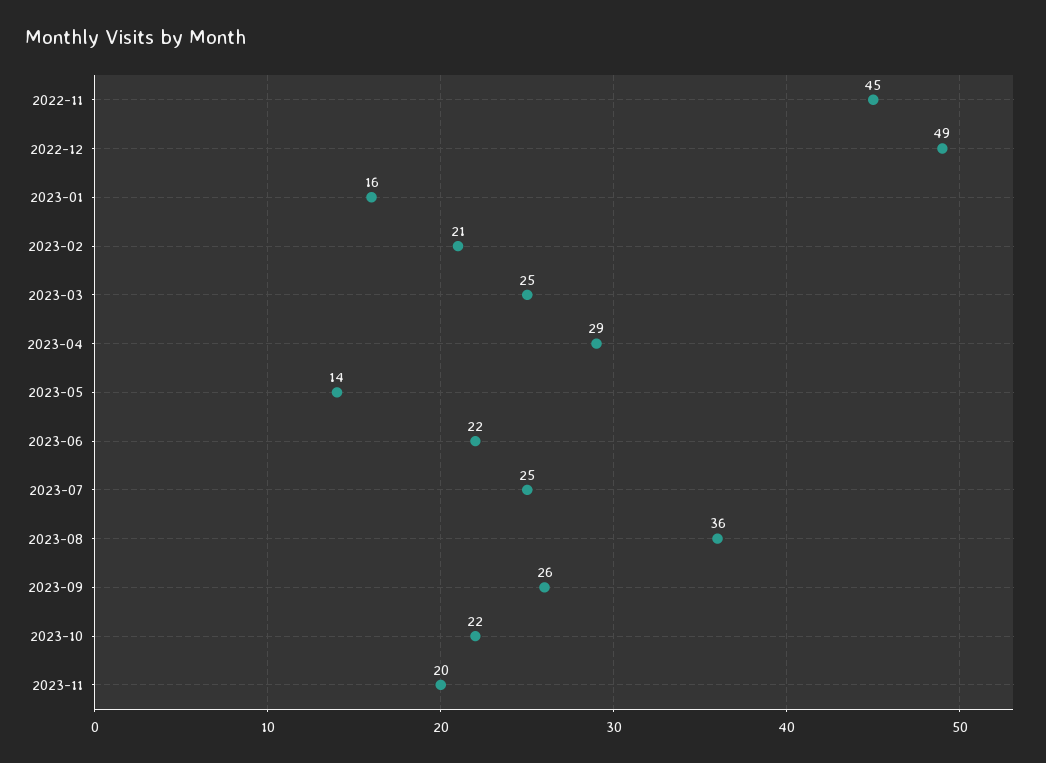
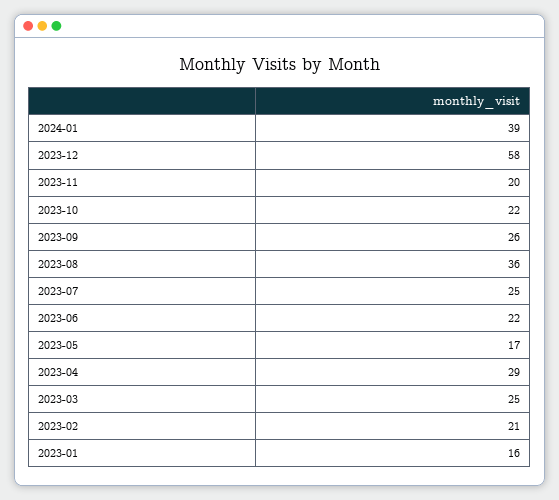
2022-11: 45 -> none
2022-12: 49 -> none
2023-05: 14 -> 17
2024-01: none -> 39
2023-12: none -> 58

